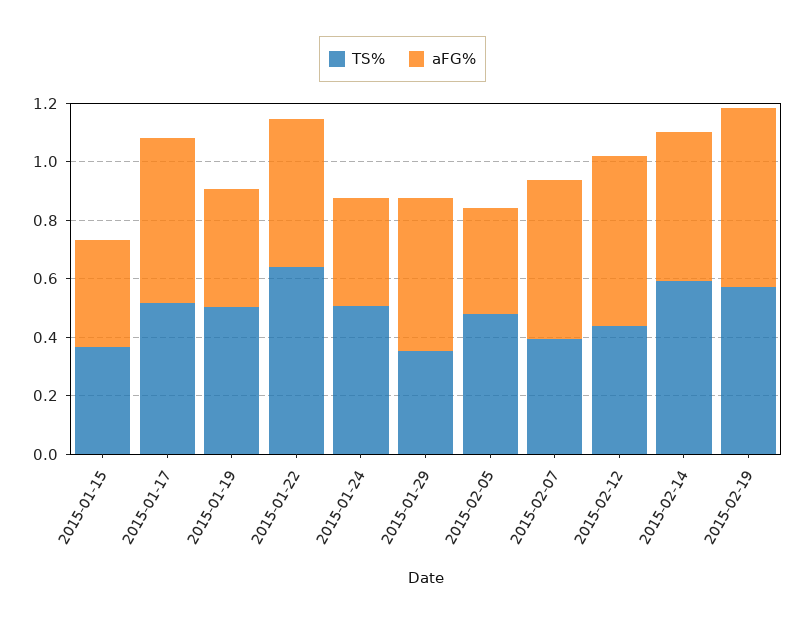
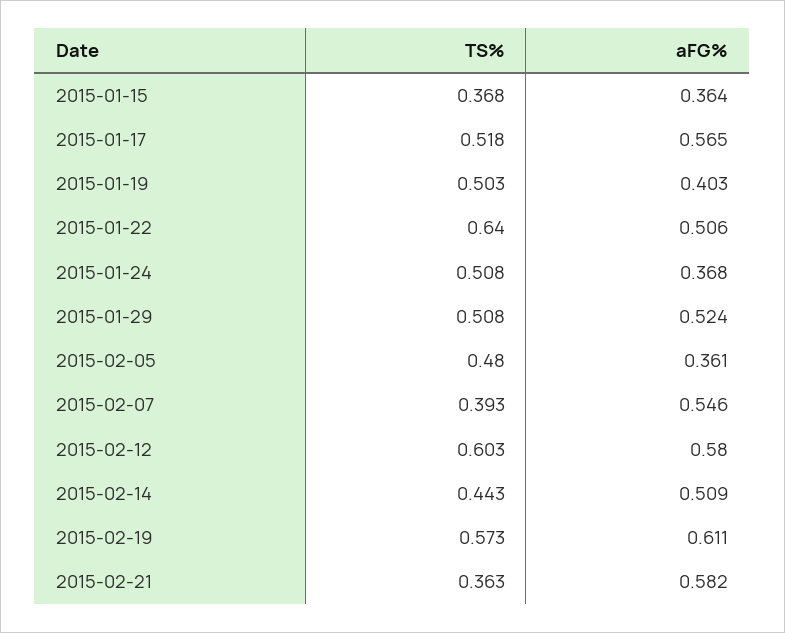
TS%, 2015-01-29: 0.35 -> 0.508
TS%, 2015-02-12: 0.45 -> 0.603
TS%, 2015-02-14: 0.6 -> 0.443
TS%, 2015-02-21: none -> 0.363
aFG%, 2015-02-21: none -> 0.582

